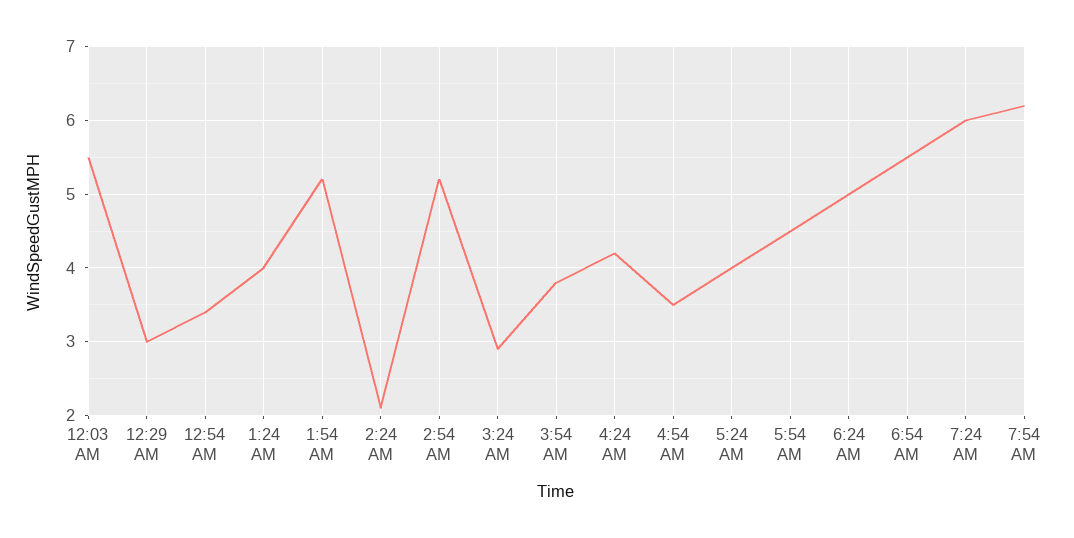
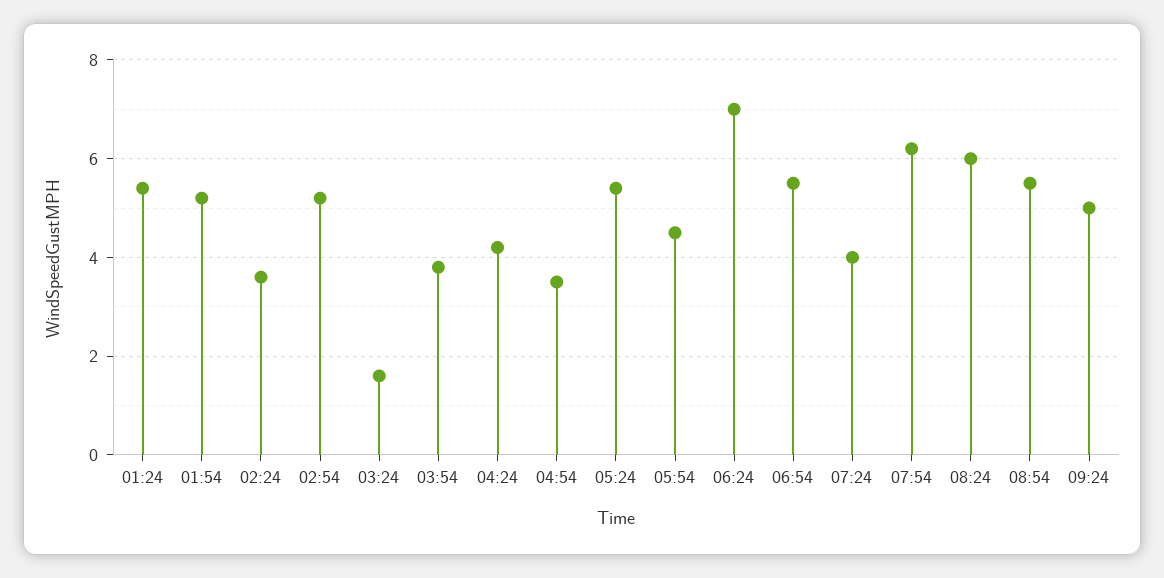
12:03 AM: 5.5 -> none
12:29 AM: 3 -> none
12:54 AM: 3.4 -> none
1:24 AM: 4 -> 5.5
2:24 AM: 2.1 -> 3.5
3:24 AM: 2.9 -> 1.5
5:24 AM: 4 -> 5.5
6:24 AM: 5 -> 7
7:24 AM: 6 -> 4
08:24: none -> 6
08:54: none -> 5.5
09:24: none -> 5

